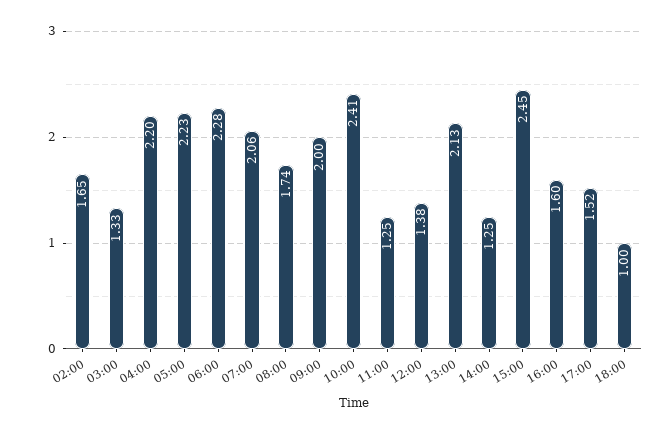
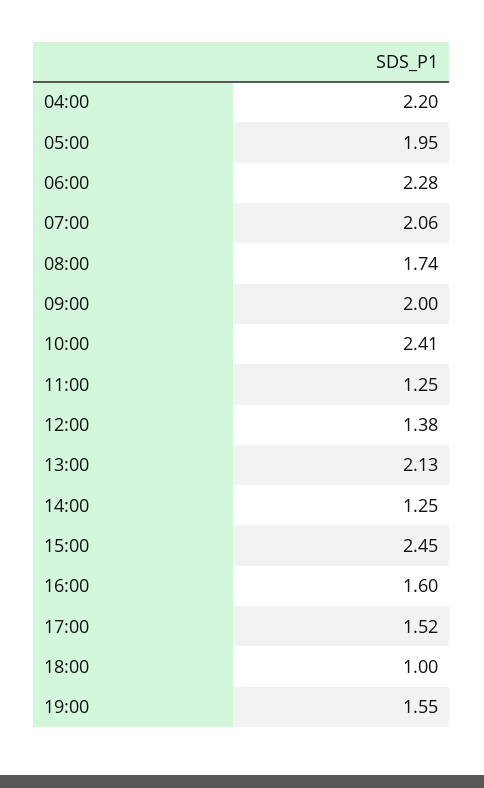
02:00: 1.65 -> none
03:00: 1.33 -> none
05:00: 2.23 -> 1.95
19:00: none -> 1.55

